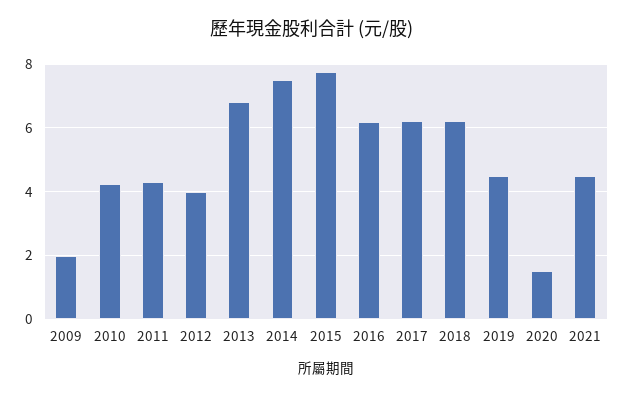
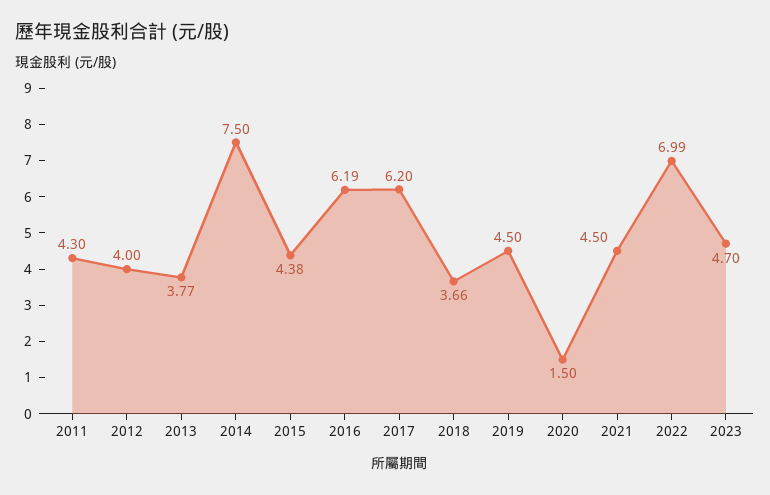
2009: 2 -> none
2010: 4.2 -> none
2013: 6.8 -> 3.77
2015: 7.8 -> 4.38
2018: 6.2 -> 3.66
2022: none -> 6.99
2023: none -> 4.7

